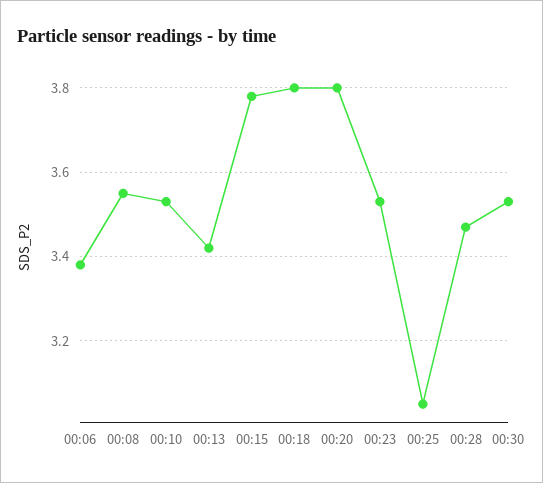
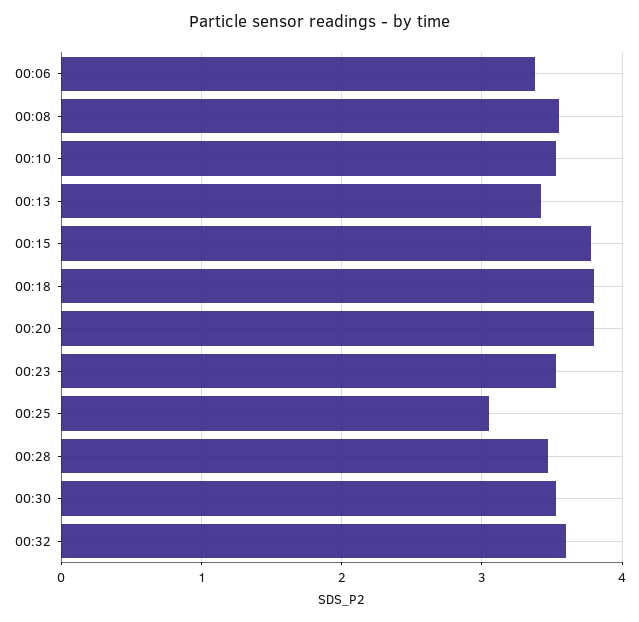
00:32: none -> 3.6

